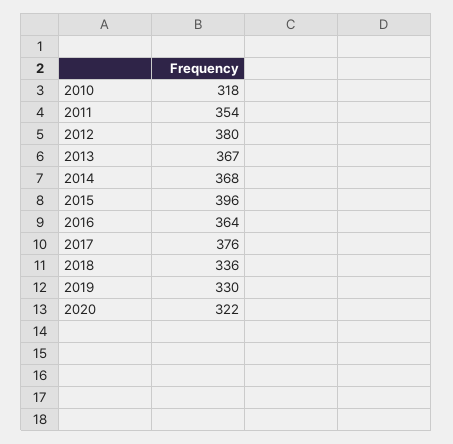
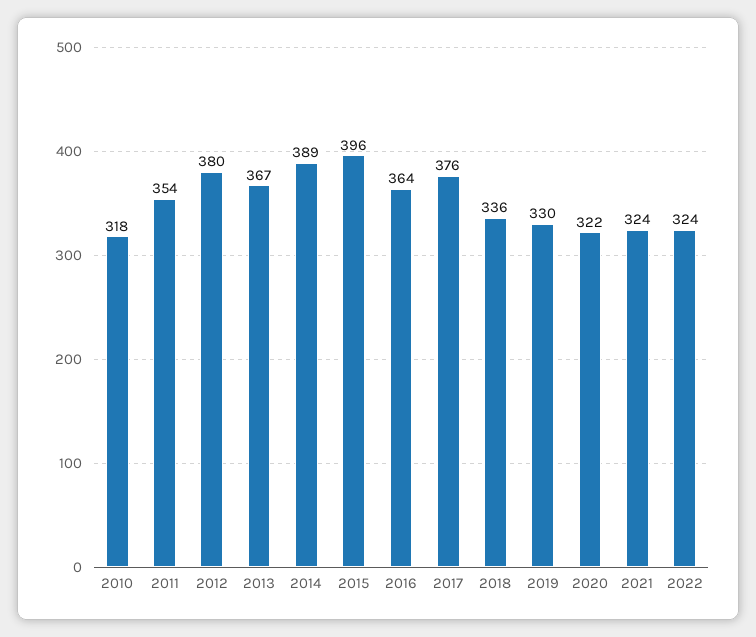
2014: 368 -> 389
2021: none -> 324
2022: none -> 324

